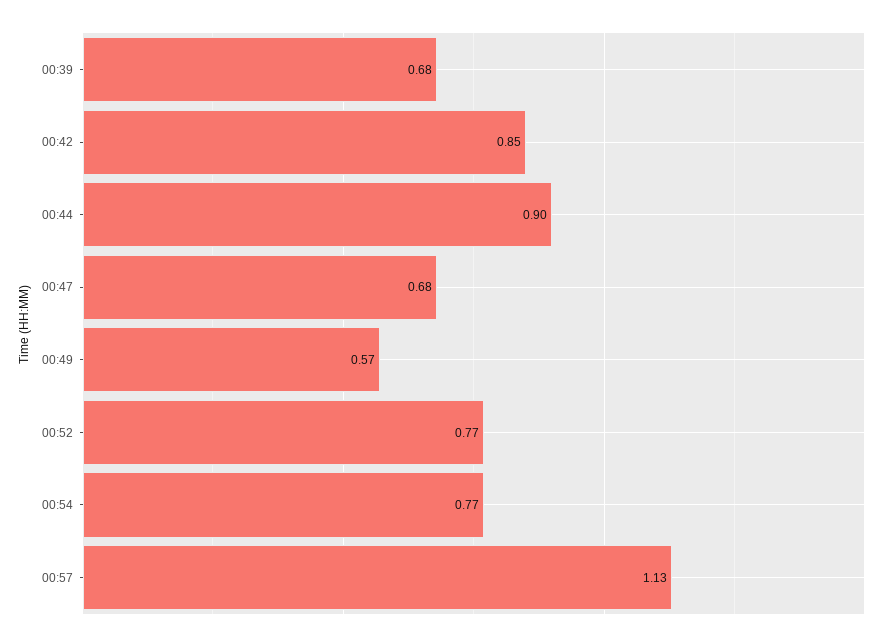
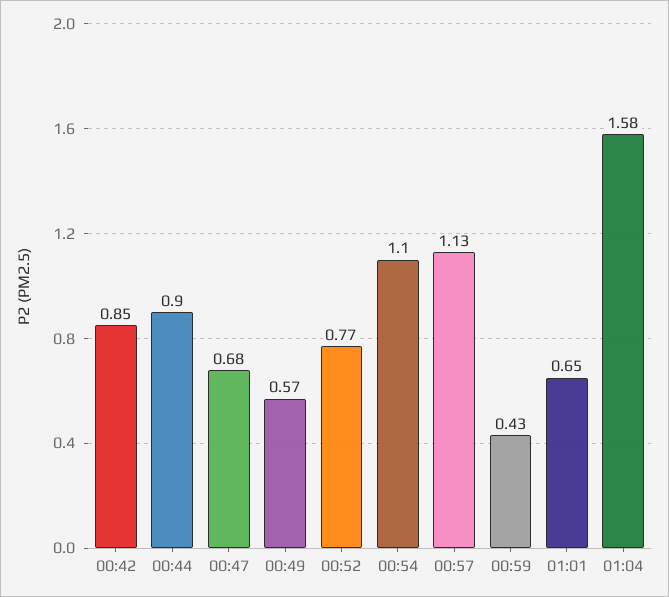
00:39: 0.68 -> none
00:54: 0.77 -> 1.1
00:59: none -> 0.43
01:01: none -> 0.65
01:04: none -> 1.58

